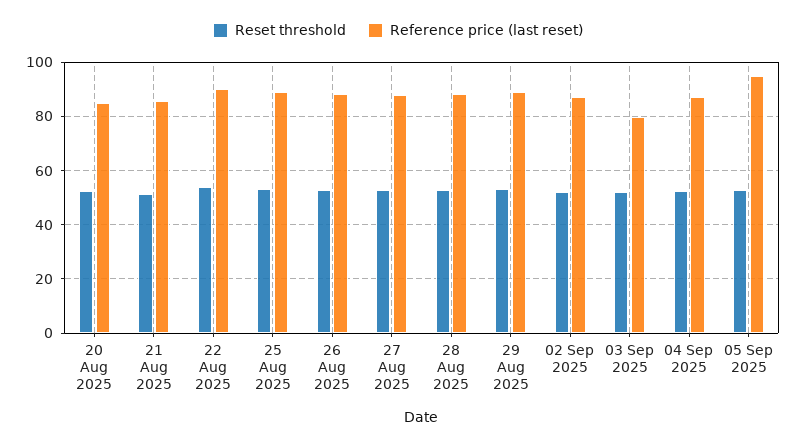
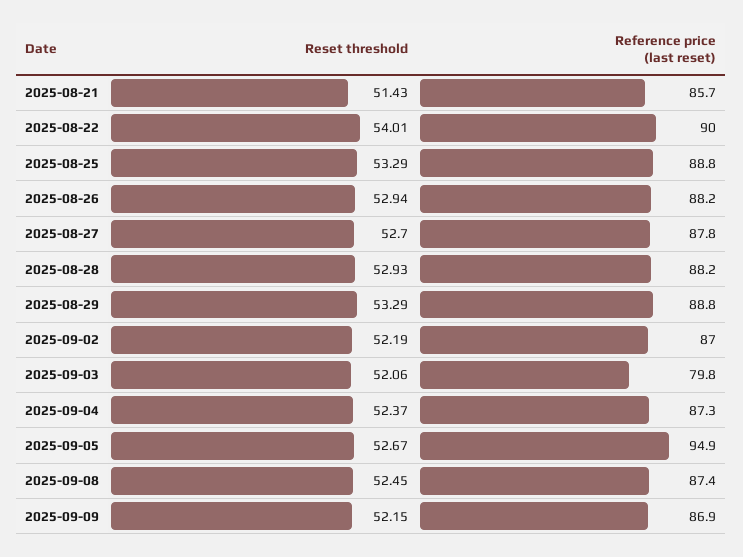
Reset threshold, 20 Aug 2025: 52.5 -> none
Reference price (last reset), 20 Aug 2025: 85 -> none
Reset threshold, 2025-09-08: none -> 52.45
Reference price (last reset), 2025-09-08: none -> 87.4
Reset threshold, 2025-09-09: none -> 52.15
Reference price (last reset), 2025-09-09: none -> 86.9

